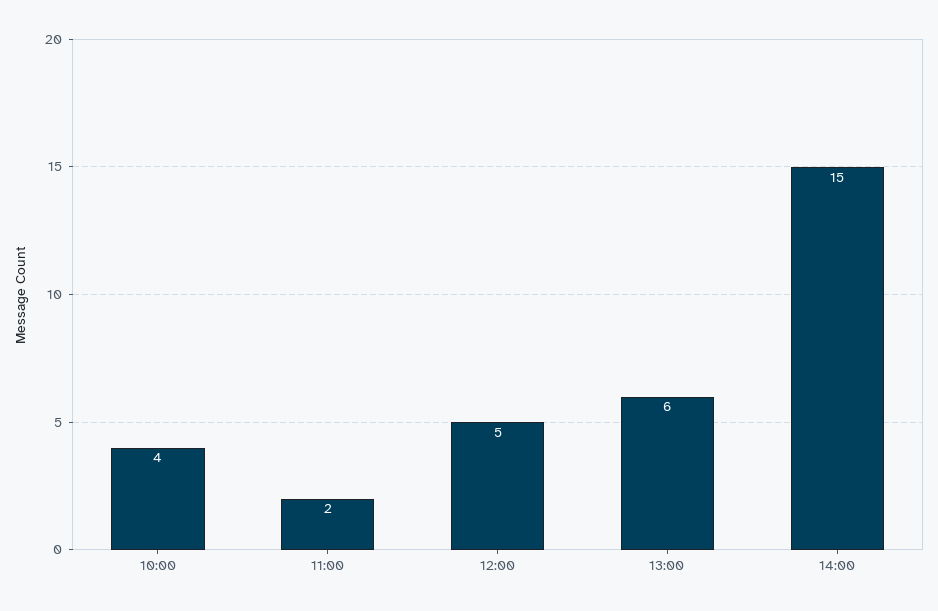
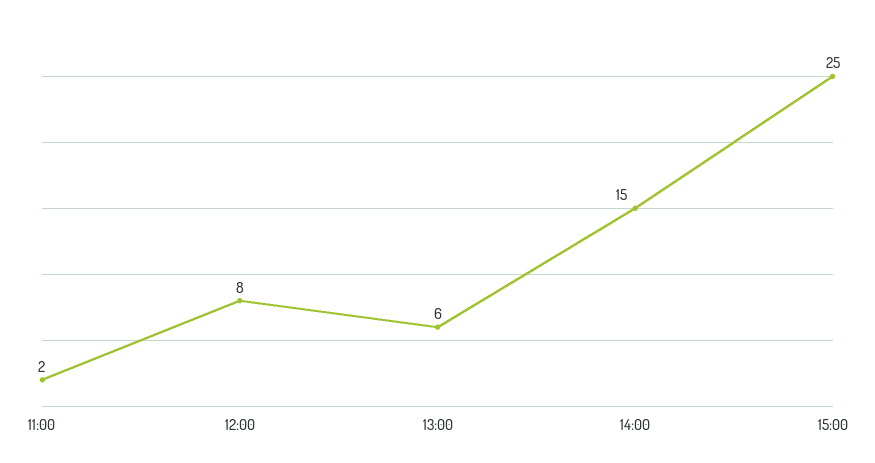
10:00: 4 -> none
12:00: 5 -> 8
15:00: none -> 25

